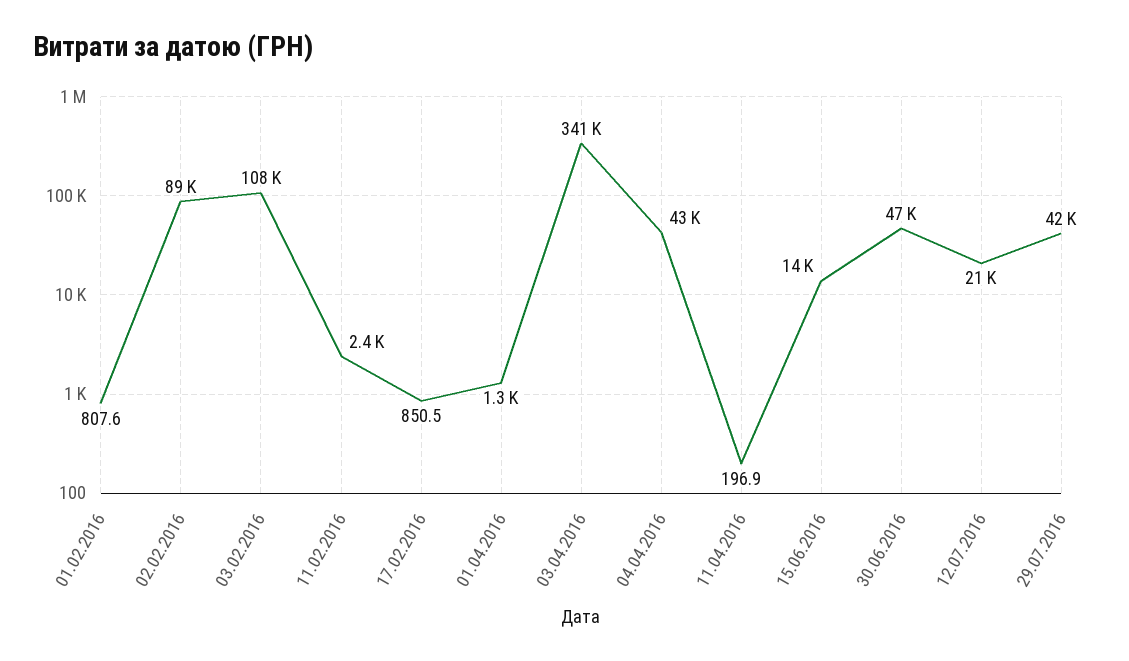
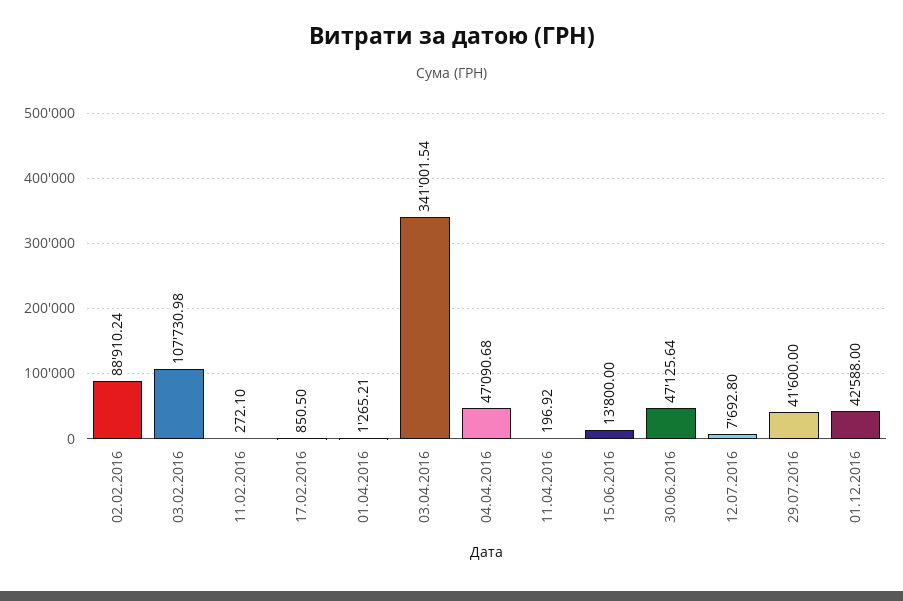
01.02.2016: 807.6 -> none
11.02.2016: 2400 -> 272.1
04.04.2016: 43000 -> 47090.68
12.07.2016: 21000 -> 7692.8
01.12.2016: none -> 42588

